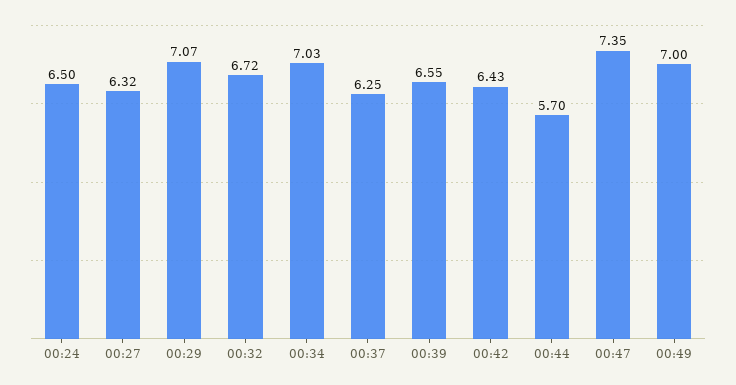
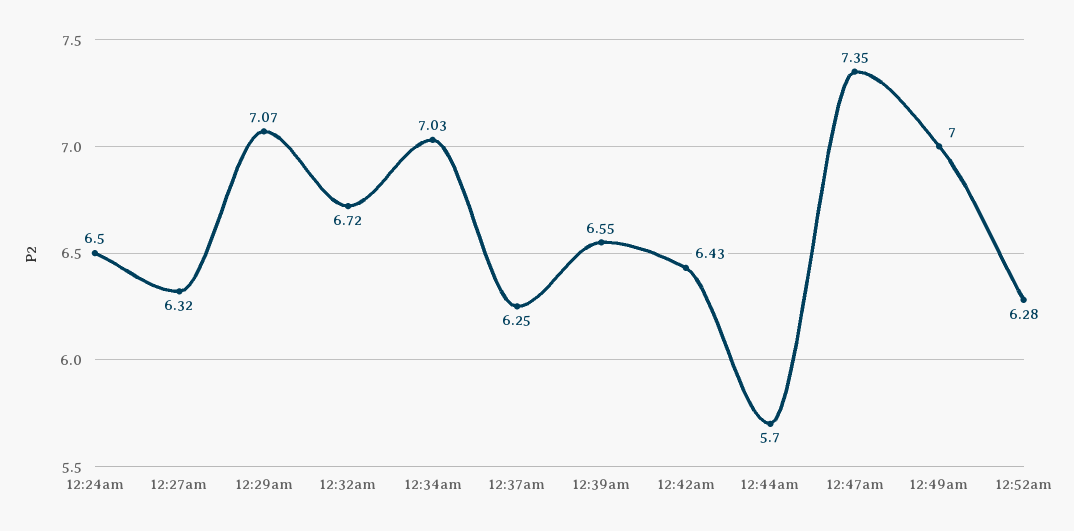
12:52am: none -> 6.28

